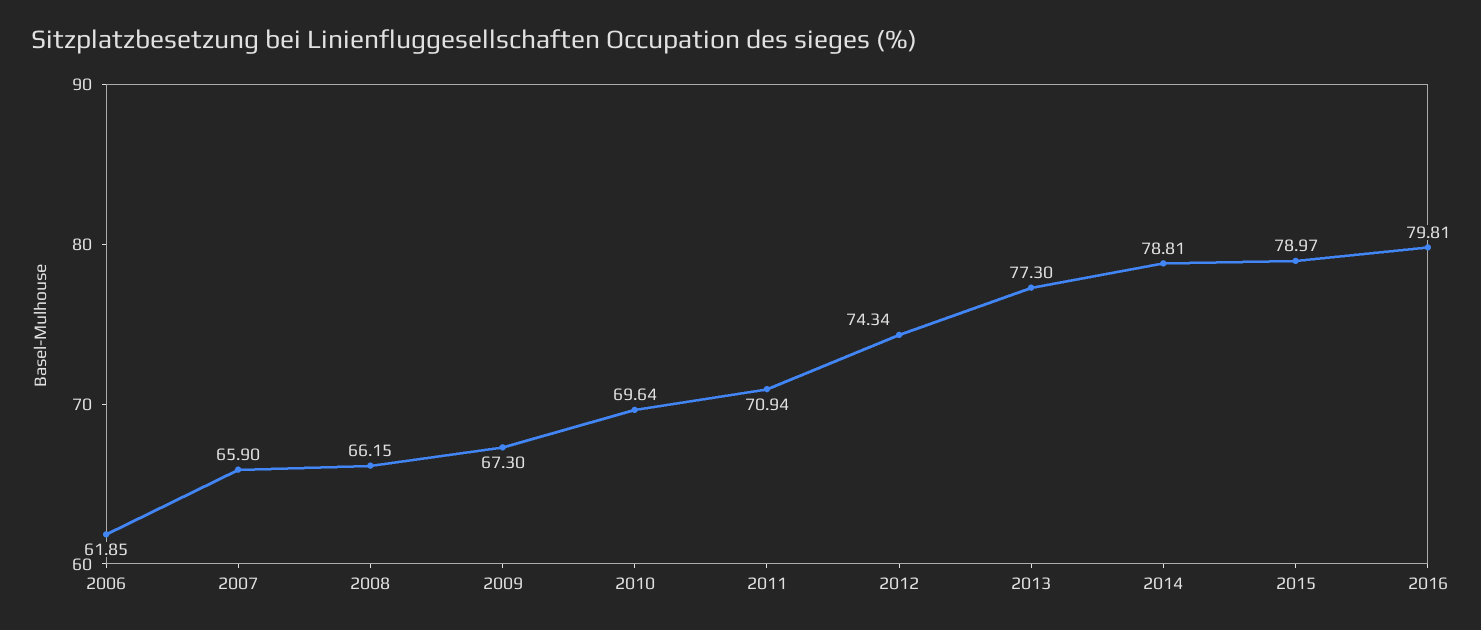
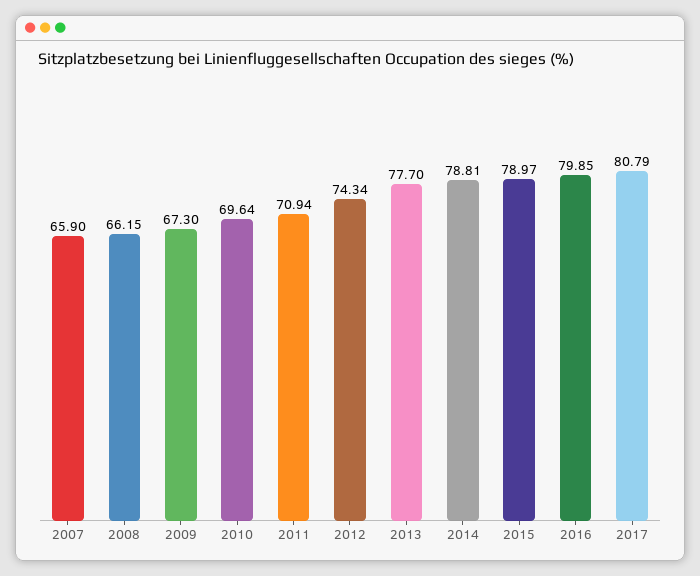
2006: 61.85 -> none
2013: 77.3 -> 77.7
2016: 79.81 -> 79.85
2017: none -> 80.79

